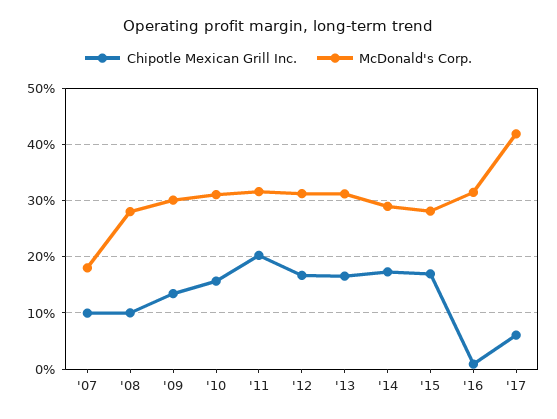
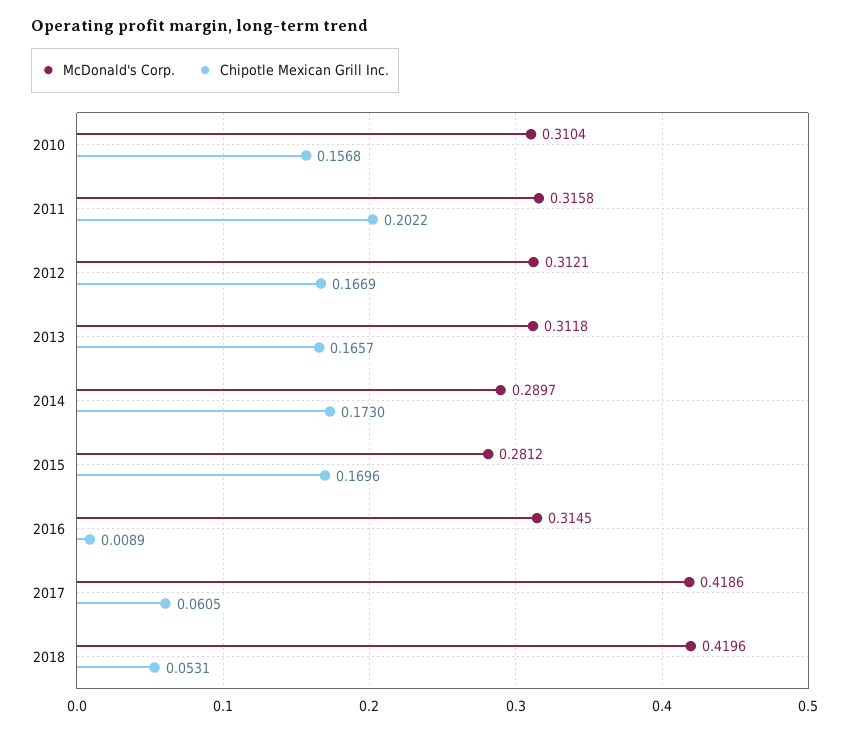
Chipotle Mexican Grill Inc., '07: 0.1 -> none
McDonald's Corp., '07: 0.18 -> none
Chipotle Mexican Grill Inc., '08: 0.1 -> none
McDonald's Corp., '08: 0.28 -> none
Chipotle Mexican Grill Inc., '09: 0.14 -> none
McDonald's Corp., '09: 0.3 -> none
McDonald's Corp., 2018: none -> 0.4196
Chipotle Mexican Grill Inc., 2018: none -> 0.0531

